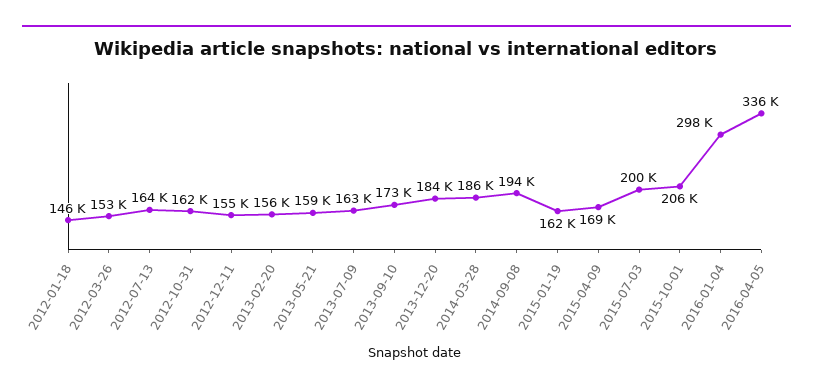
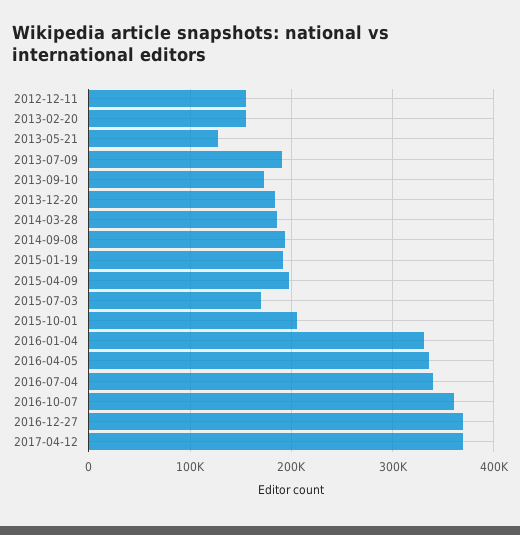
2012-01-18: 146000 -> none
2012-03-26: 153000 -> none
2012-07-13: 164000 -> none
2012-10-31: 162000 -> none
2013-05-21: 159000 -> 130000
2013-07-09: 163000 -> 190000
2015-01-19: 162000 -> 190000
2015-04-09: 169000 -> 200000
2015-07-03: 200000 -> 170000
2016-01-04: 298000 -> 330000
2016-07-04: none -> 340000
2016-10-07: none -> 360000
2016-12-27: none -> 370000
2017-04-12: none -> 370000

